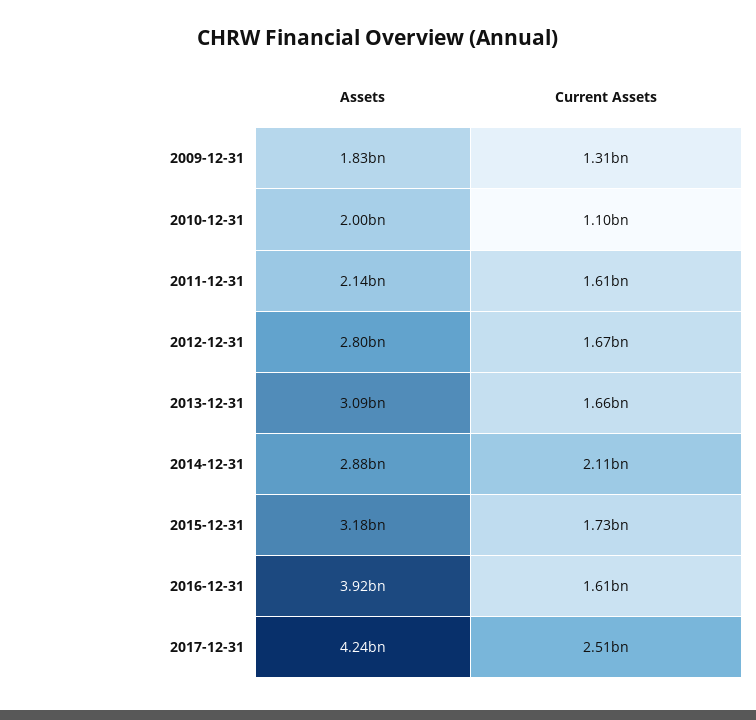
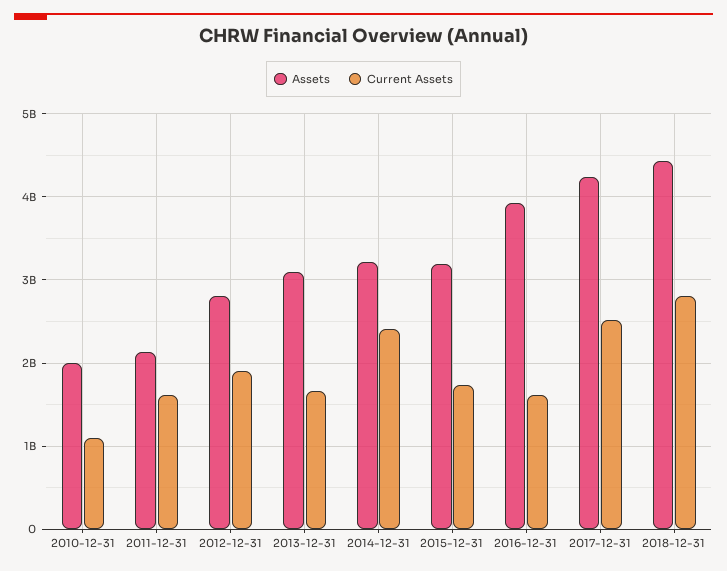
Assets, 2009-12-31: 1830000000 -> none
Current Assets, 2009-12-31: 1310000000 -> none
Current Assets, 2012-12-31: 1670000000 -> 1900000000
Assets, 2014-12-31: 2880000000 -> 3200000000
Current Assets, 2014-12-31: 2110000000 -> 2400000000
Assets, 2018-12-31: none -> 4400000000
Current Assets, 2018-12-31: none -> 2800000000

